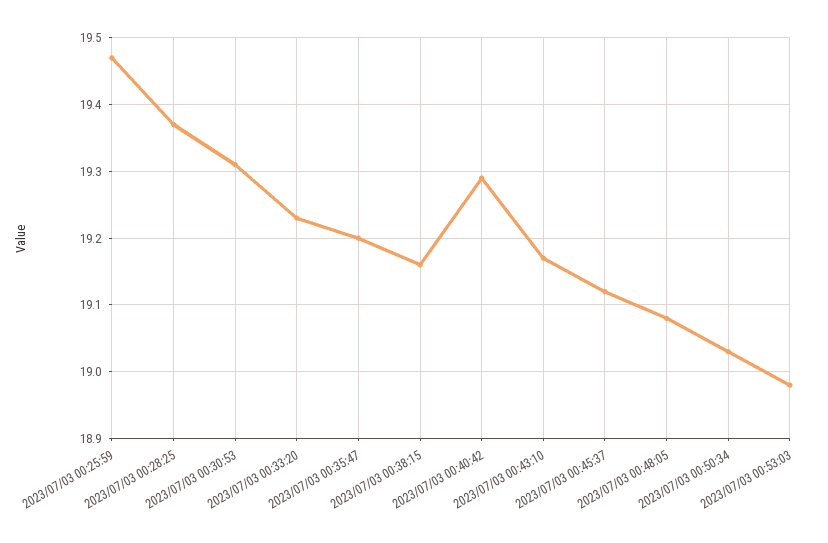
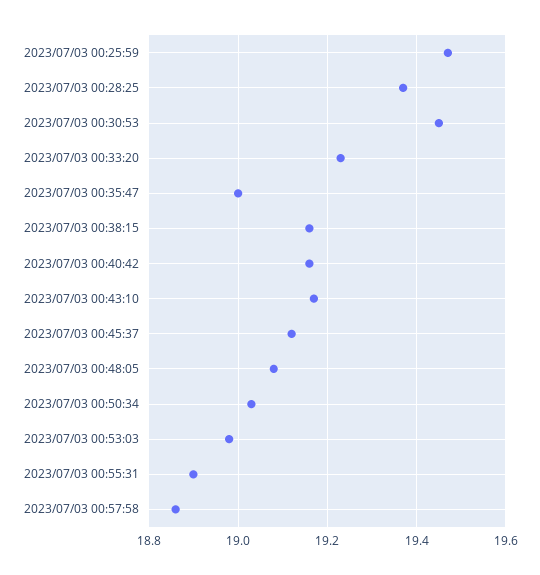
2023/07/03 00:30:53: 19.31 -> 19.45
2023/07/03 00:35:47: 19.2 -> 19
2023/07/03 00:40:42: 19.29 -> 19.15
2023/07/03 00:55:31: none -> 18.9
2023/07/03 00:57:58: none -> 18.85

